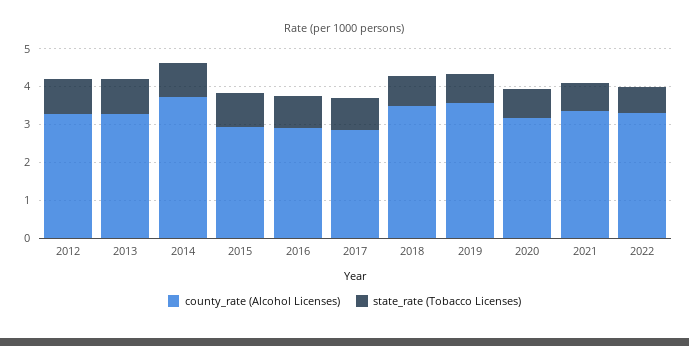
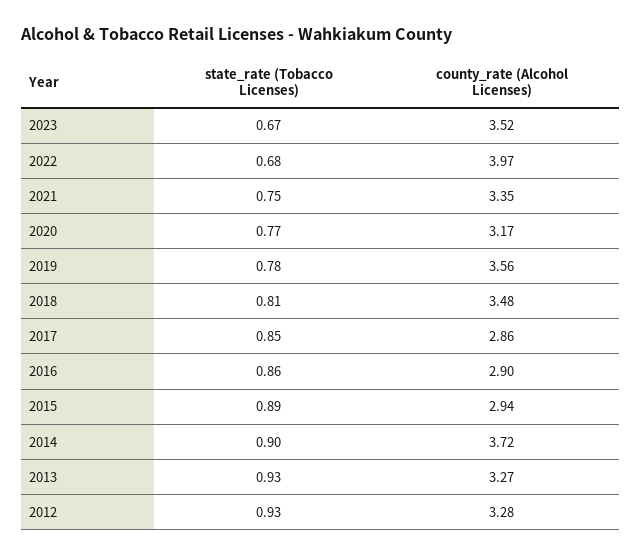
county_rate (Alcohol Licenses), 2022: 3.25 -> 3.97
state_rate (Tobacco Licenses), 2023: none -> 0.67
county_rate (Alcohol Licenses), 2023: none -> 3.52

